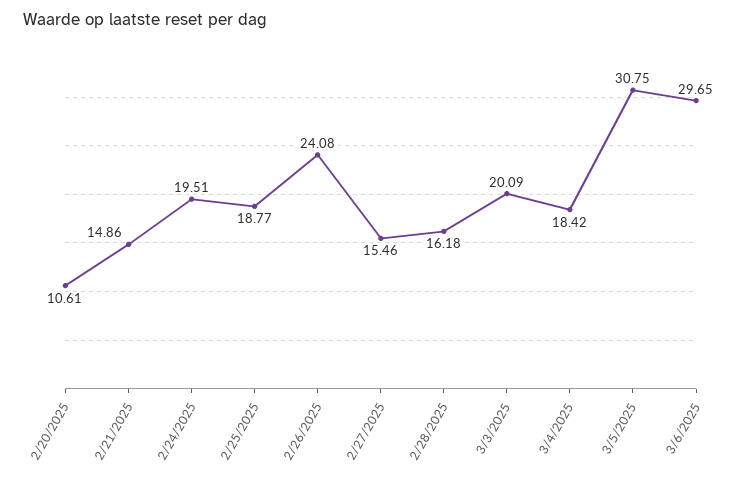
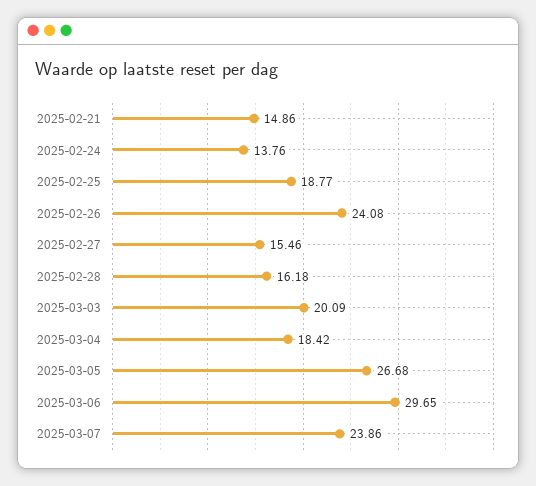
2/20/2025: 10.61 -> none
2/24/2025: 19.51 -> 13.76
3/5/2025: 30.75 -> 26.68
2025-03-07: none -> 23.86

